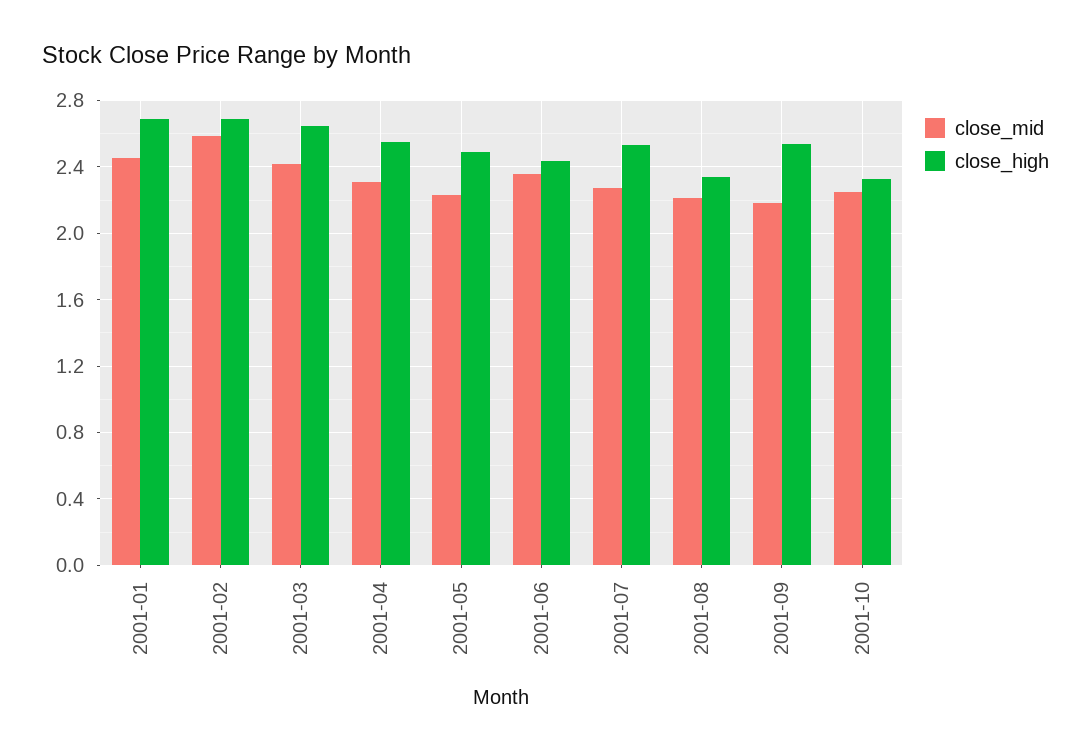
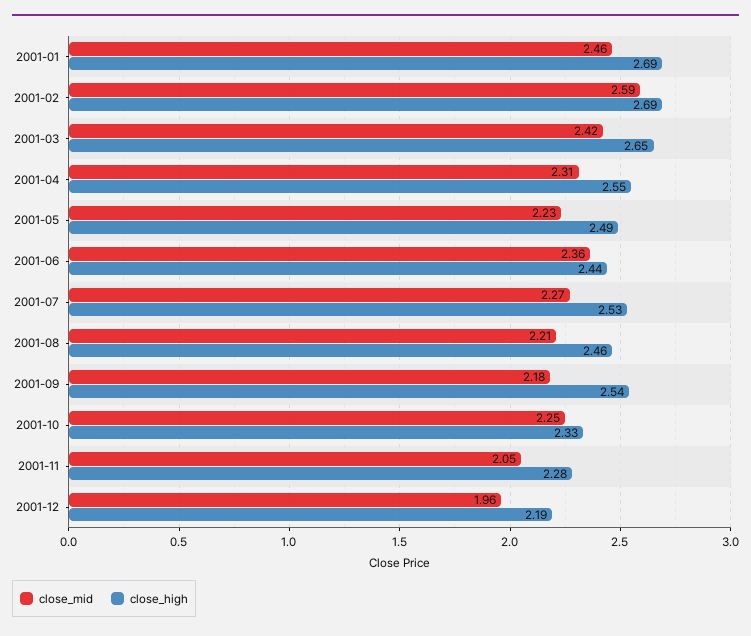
close_high, 2001-08: 2.35 -> 2.46
close_mid, 2001-11: none -> 2.05
close_high, 2001-11: none -> 2.28
close_mid, 2001-12: none -> 1.96
close_high, 2001-12: none -> 2.19

